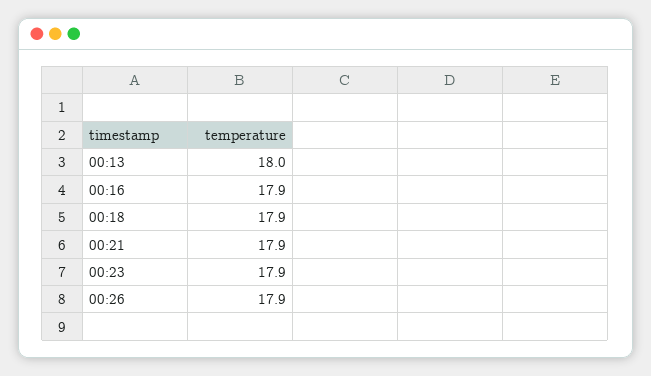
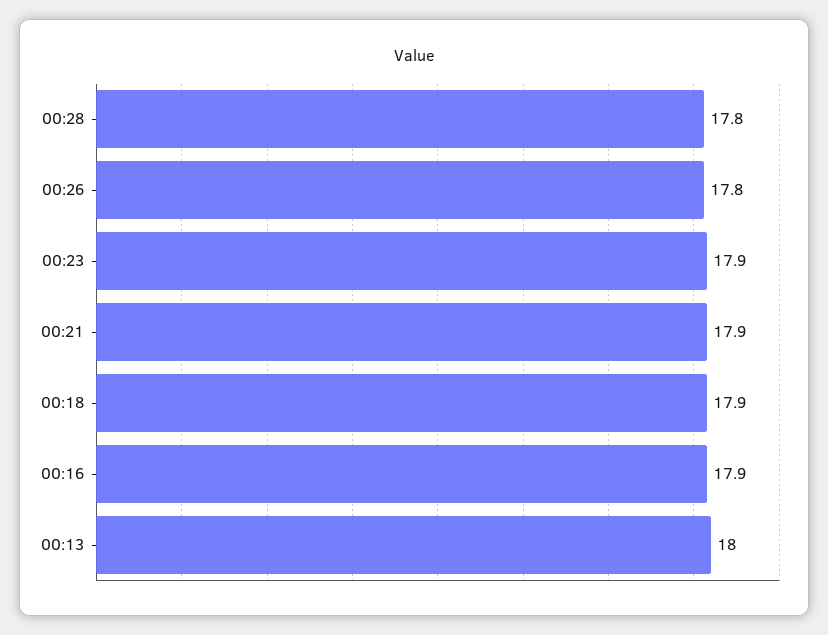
00:26: 17.9 -> 17.8
00:28: none -> 17.8

